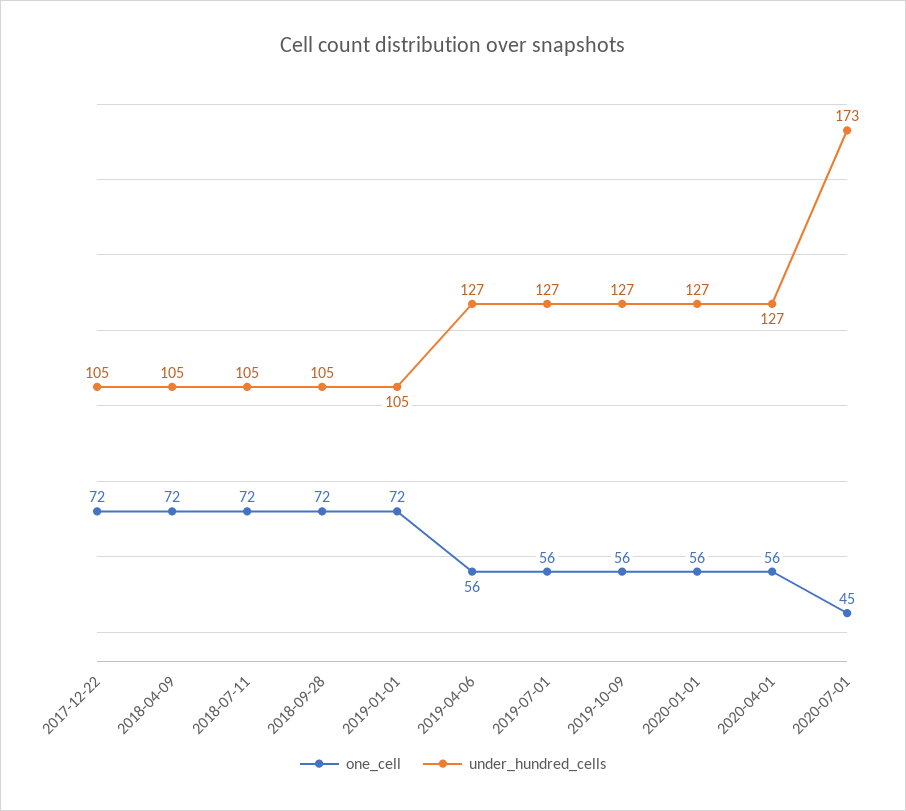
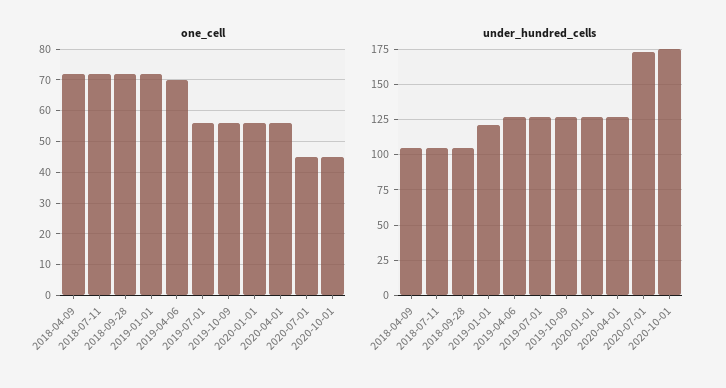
one_cell, 2017-12-22: 72 -> none
under_hundred_cells, 2017-12-22: 105 -> none
under_hundred_cells, 2019-01-01: 105 -> 120
one_cell, 2019-04-06: 56 -> 70
one_cell, 2020-10-01: none -> 45
under_hundred_cells, 2020-10-01: none -> 175

